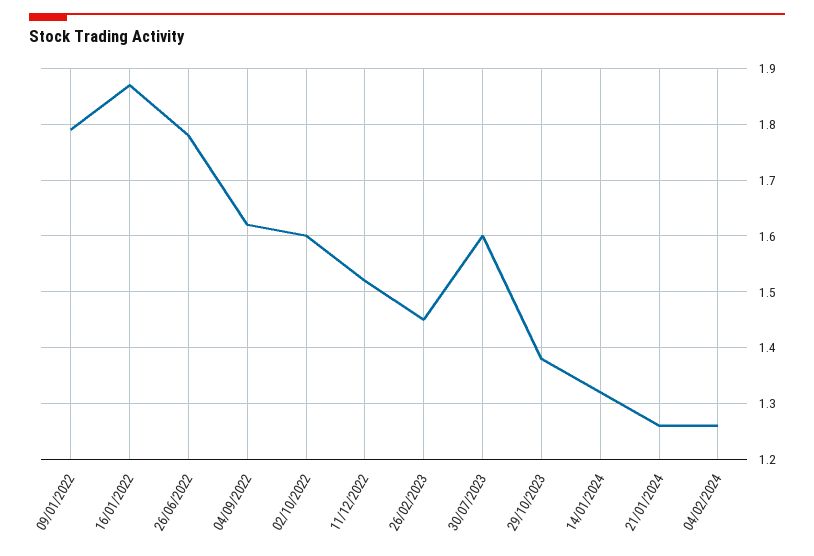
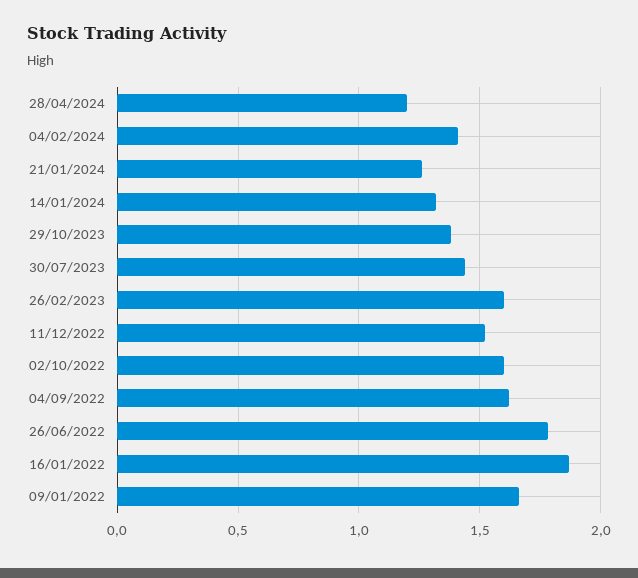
09/01/2022: 1.8 -> 1.65
26/02/2023: 1.45 -> 1.6
30/07/2023: 1.6 -> 1.45
04/02/2024: 1.25 -> 1.4
28/04/2024: none -> 1.2

